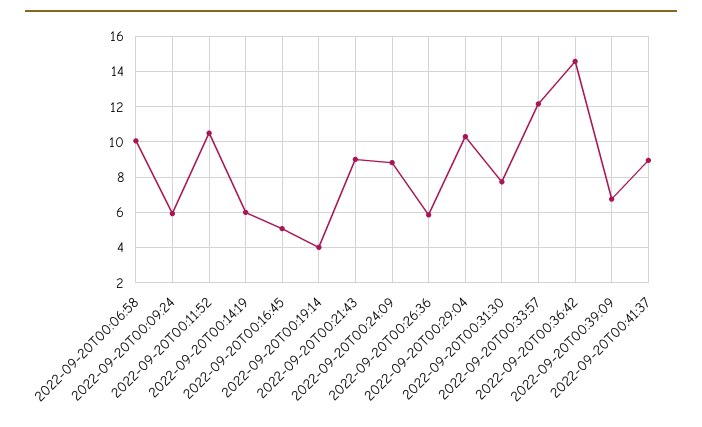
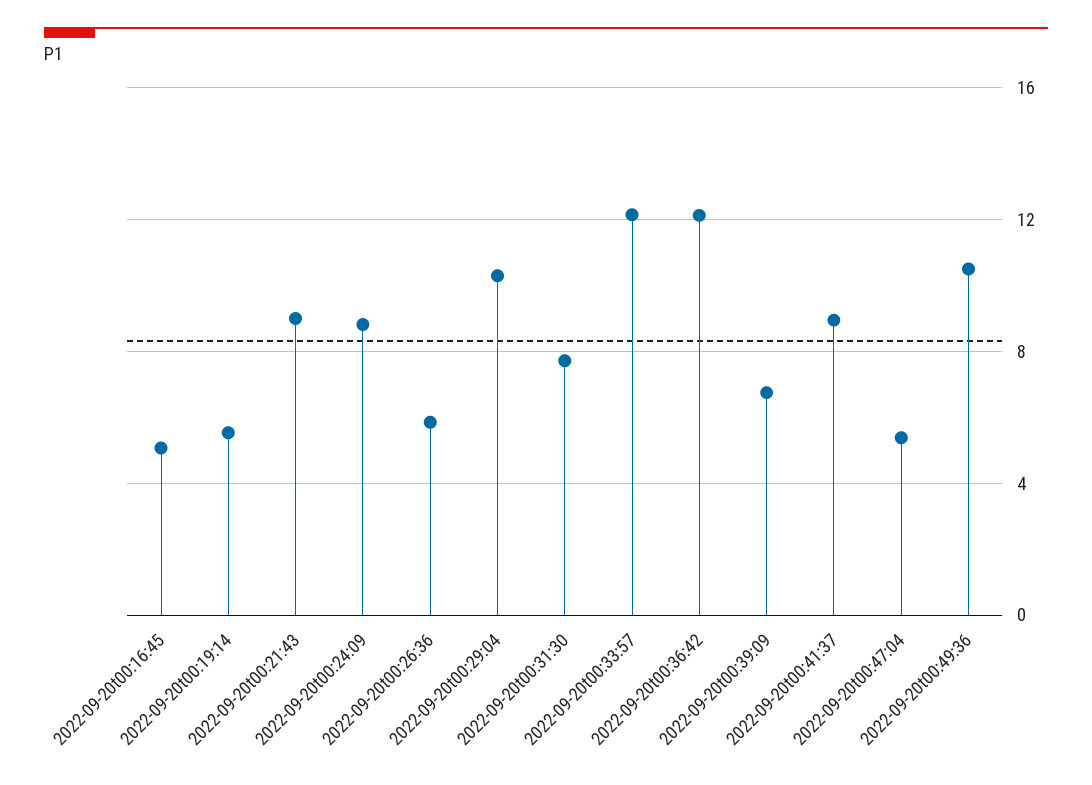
2022-09-20T00:06:58: 10 -> none
2022-09-20T00:09:24: 6 -> none
2022-09-20T00:11:52: 10.5 -> none
2022-09-20T00:14:19: 6 -> none
2022-09-20T00:19:14: 4 -> 5.5
2022-09-20T00:36:42: 14.5 -> 12
2022-09-20t00:47:04: none -> 5.5
2022-09-20t00:49:36: none -> 10.5

